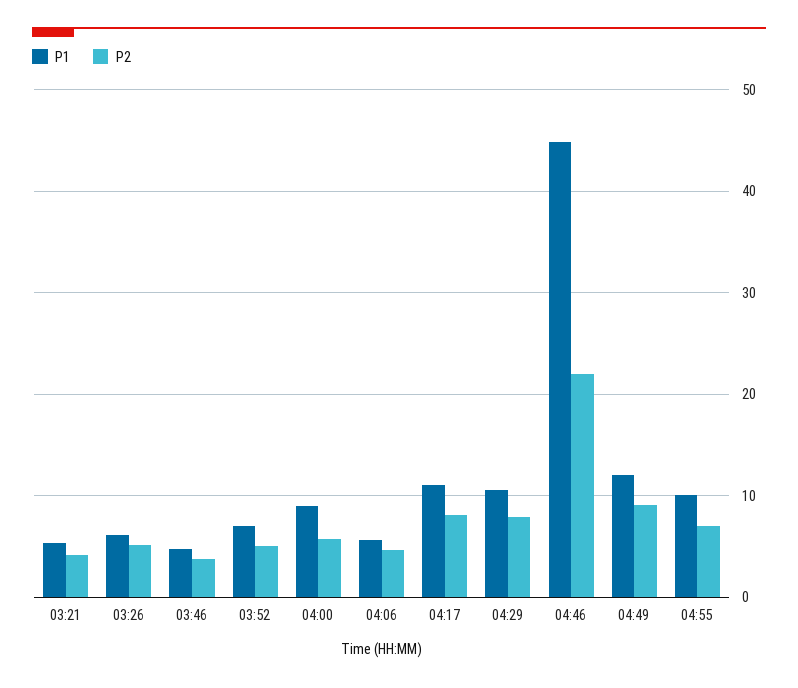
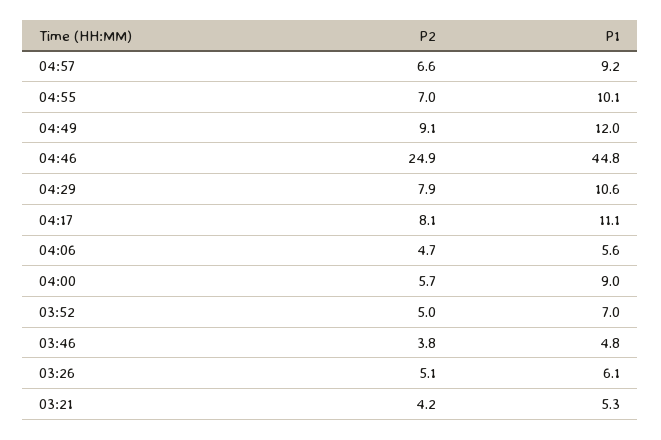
P2, 04:46: 22 -> 24.9
P2, 04:57: none -> 6.6
P1, 04:57: none -> 9.2

